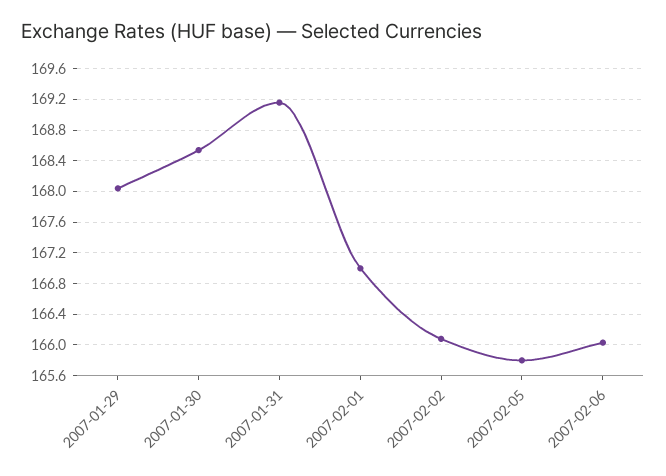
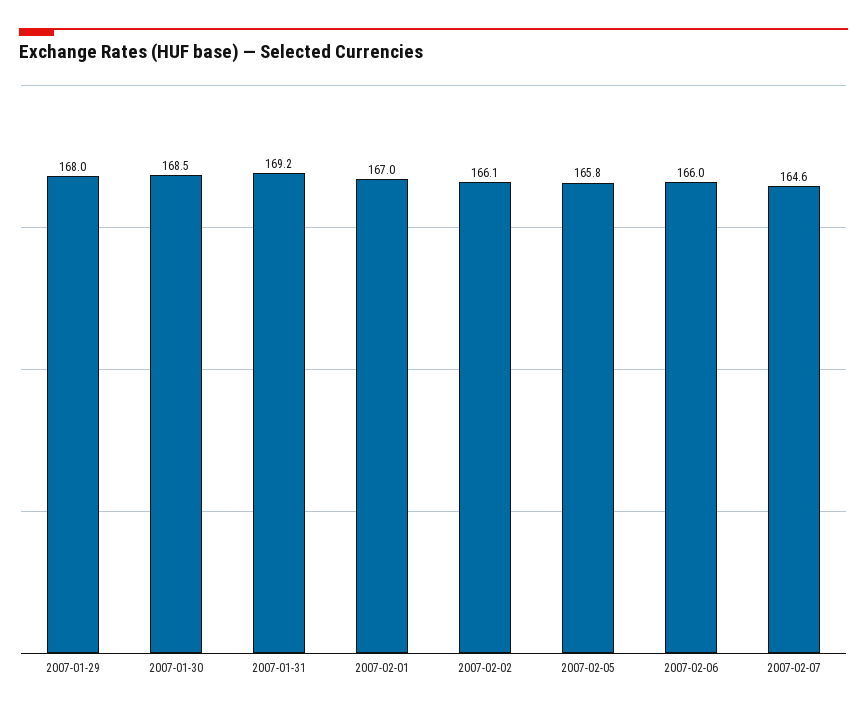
2007-02-07: none -> 164.6

